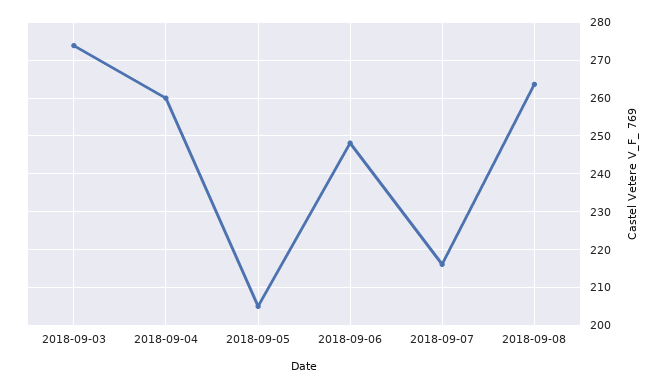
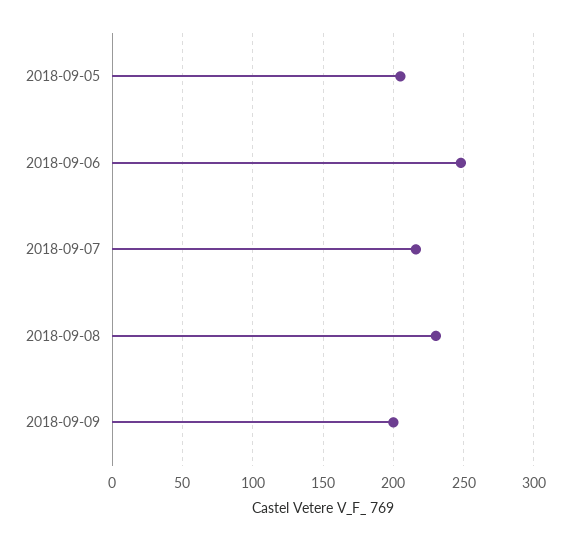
2018-09-03: 274 -> none
2018-09-04: 260 -> none
2018-09-08: 264 -> 230
2018-09-09: none -> 200

